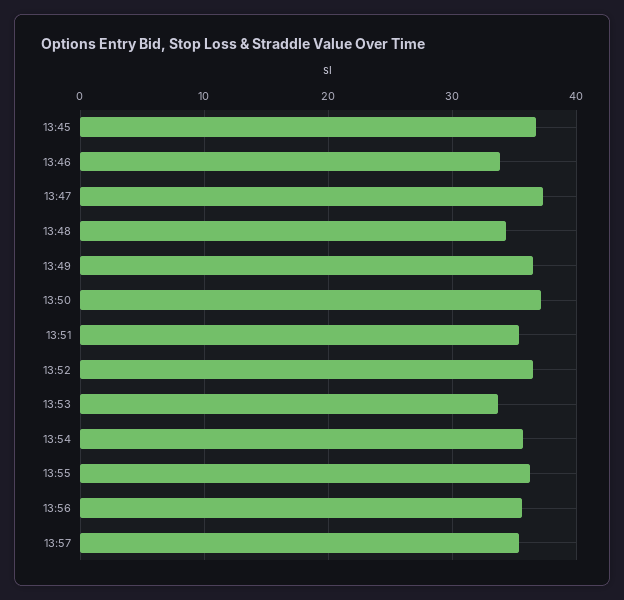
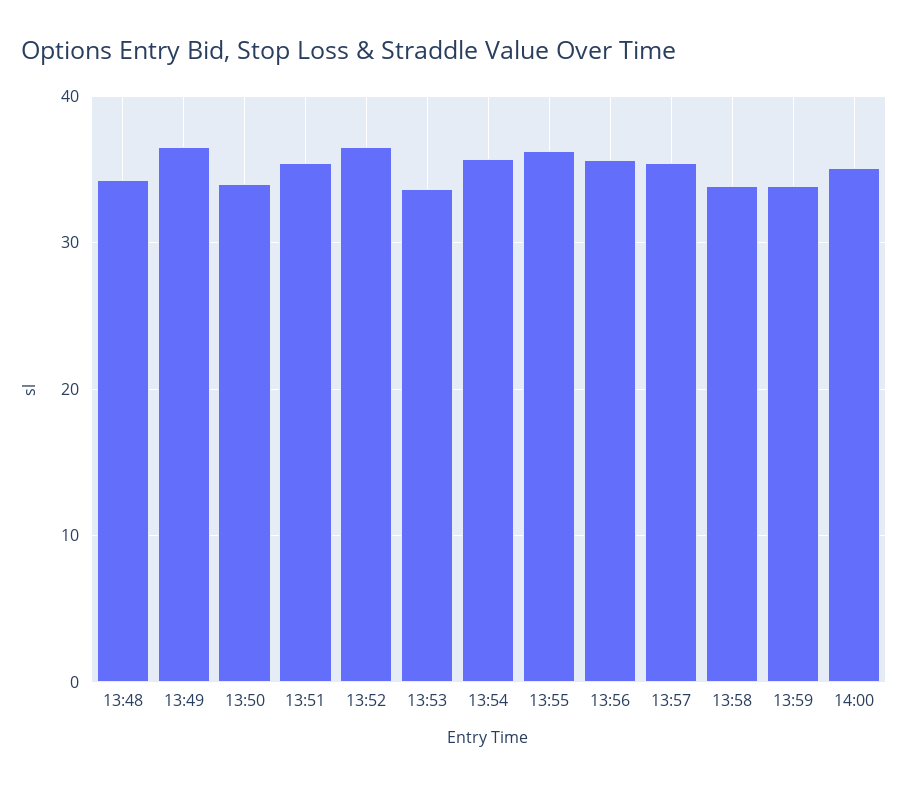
13:45: 37 -> none
13:46: 34 -> none
13:47: 37 -> none
13:50: 37 -> 34
13:58: none -> 34
13:59: none -> 34
14:00: none -> 35

